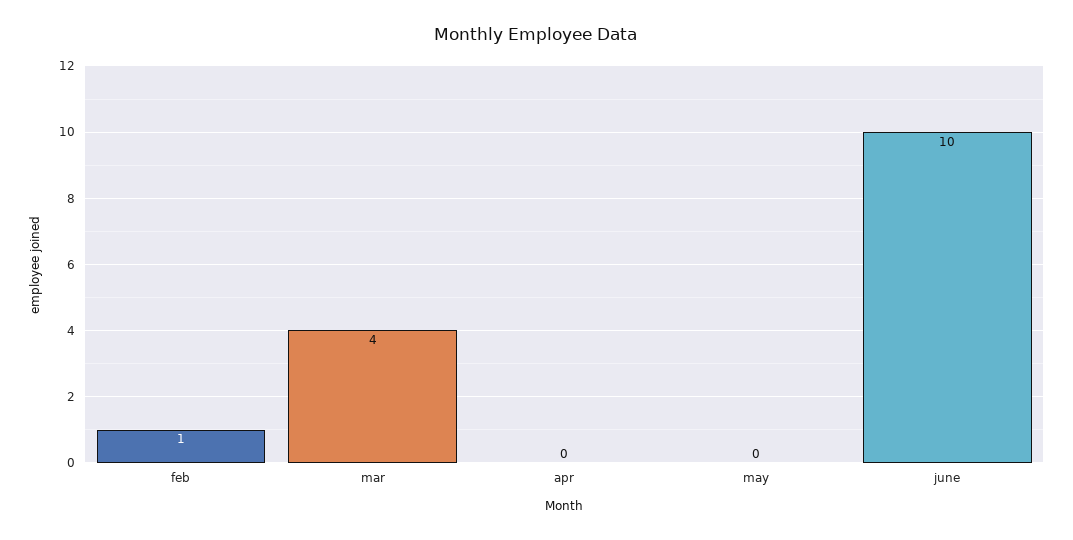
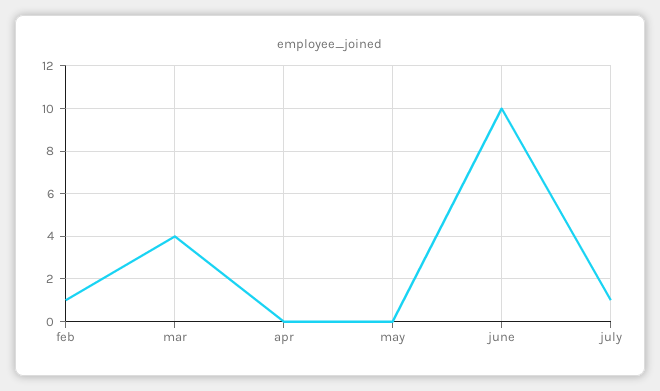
july: none -> 1

